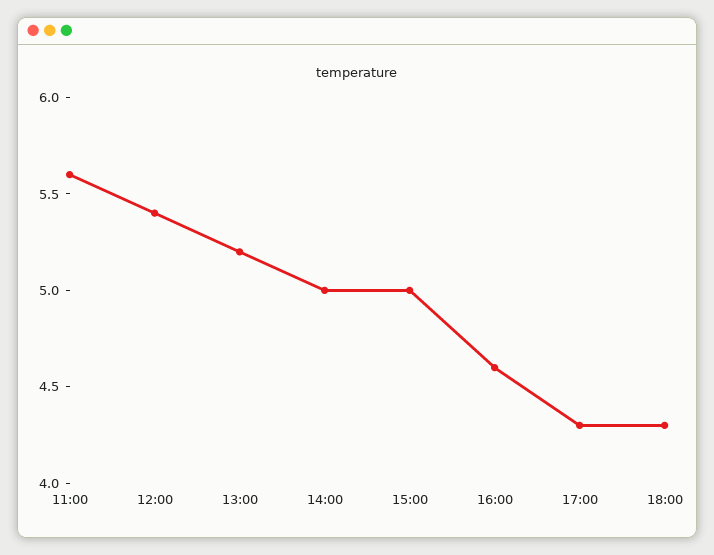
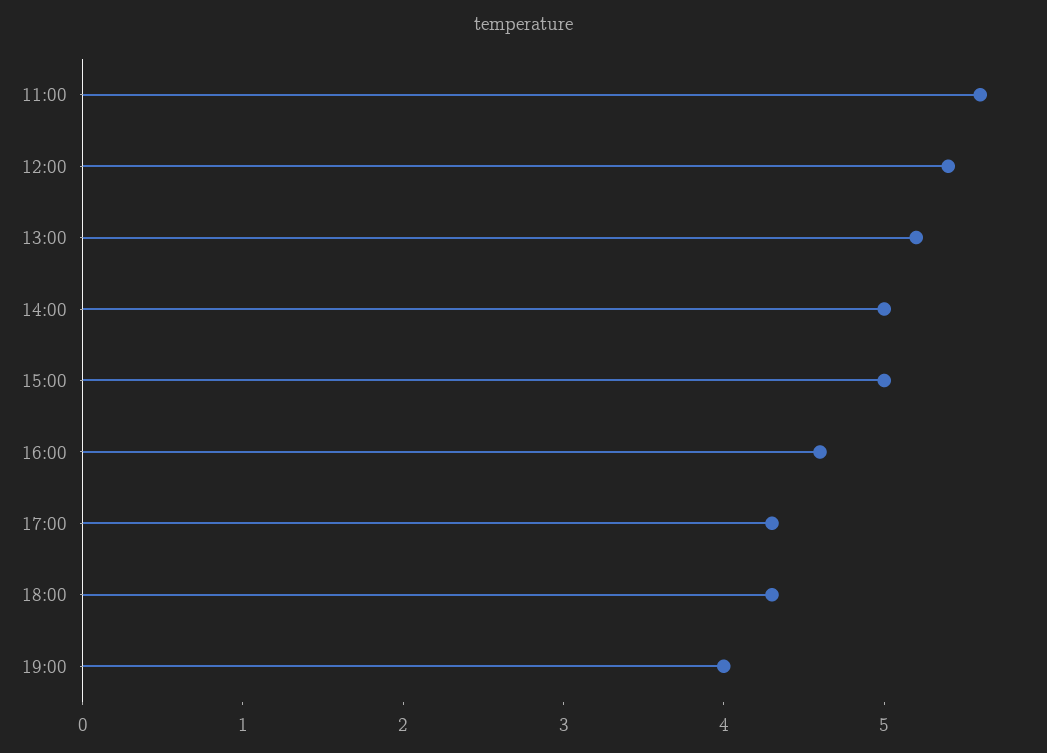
19:00: none -> 4

